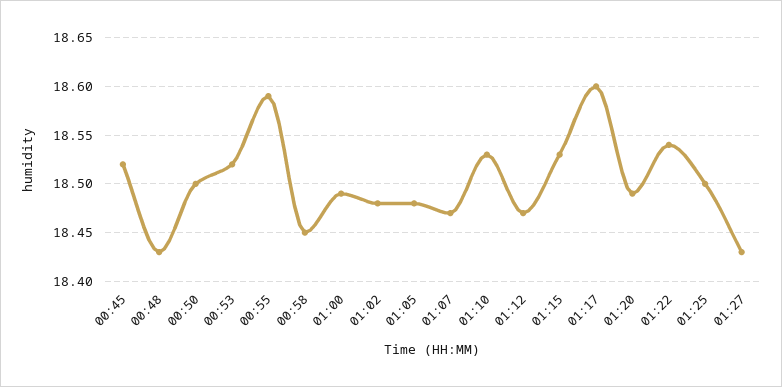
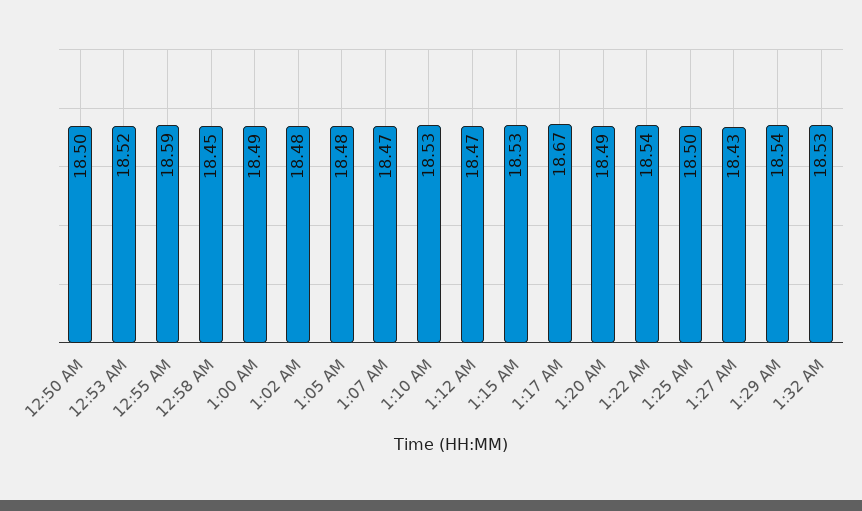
00:45: 18.52 -> none
00:48: 18.43 -> none
01:17: 18.6 -> 18.67
1:29 AM: none -> 18.54
1:32 AM: none -> 18.53

